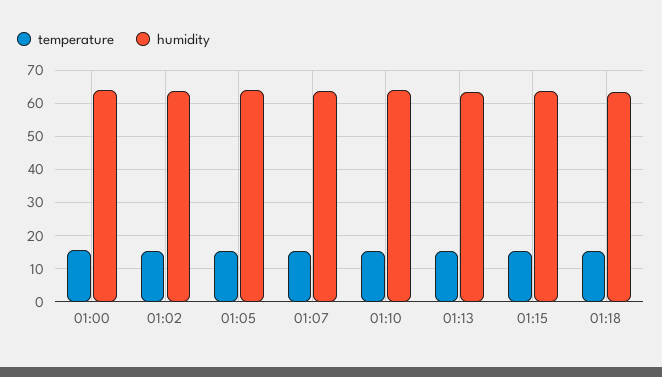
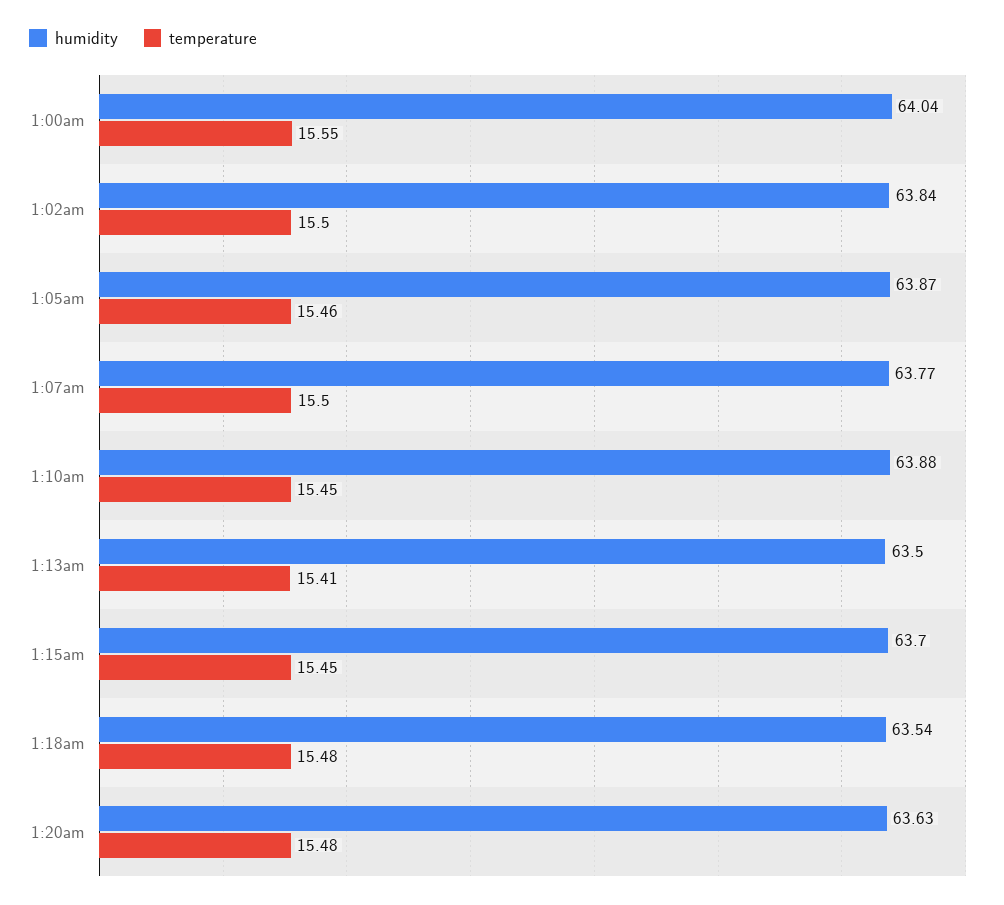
humidity, 1:20am: none -> 63.63
temperature, 1:20am: none -> 15.48

